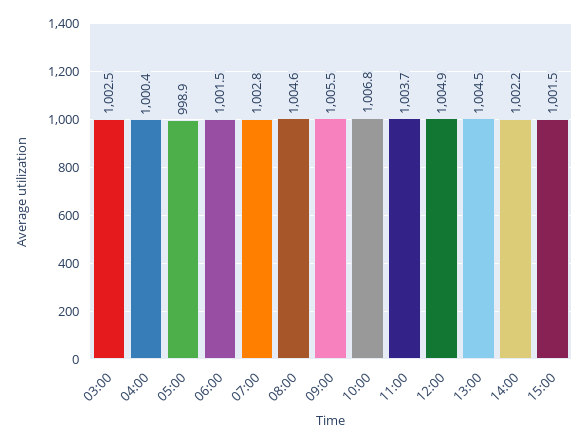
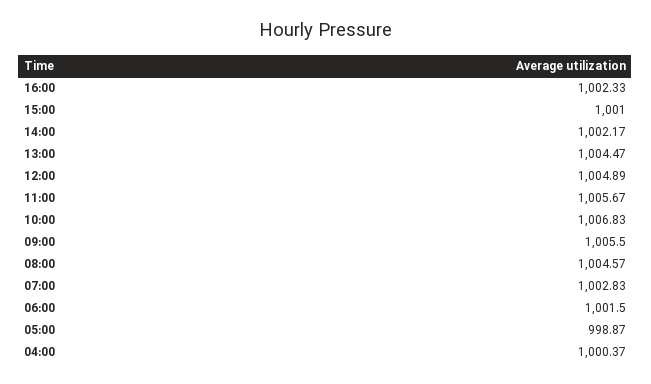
03:00: 1002.5 -> none
11:00: 1003.7 -> 1005.67
15:00: 1001.5 -> 1001
16:00: none -> 1002.33

